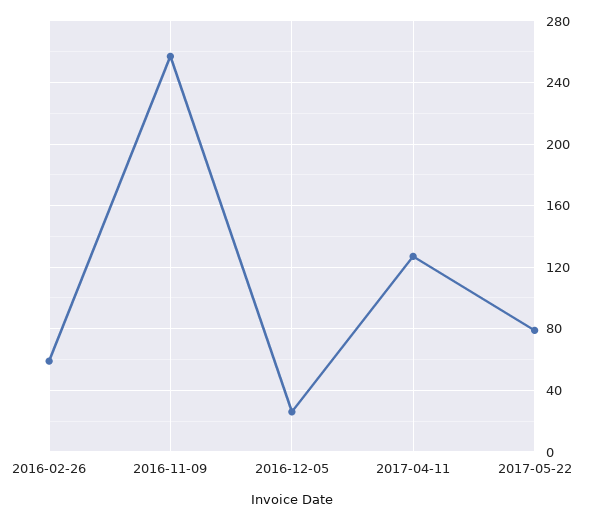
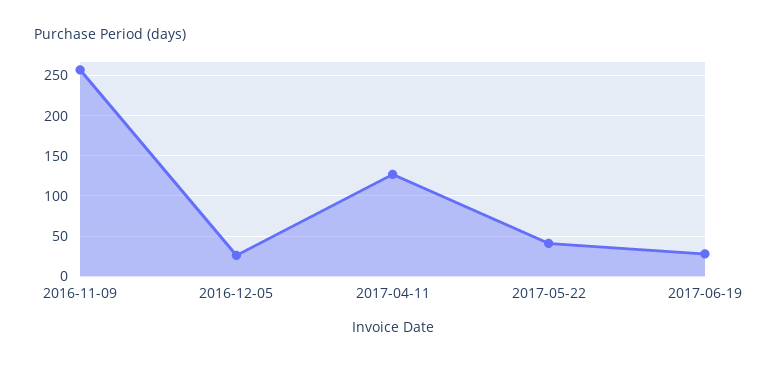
2016-02-26: 60 -> none
2017-05-22: 80 -> 40
2017-06-19: none -> 30

